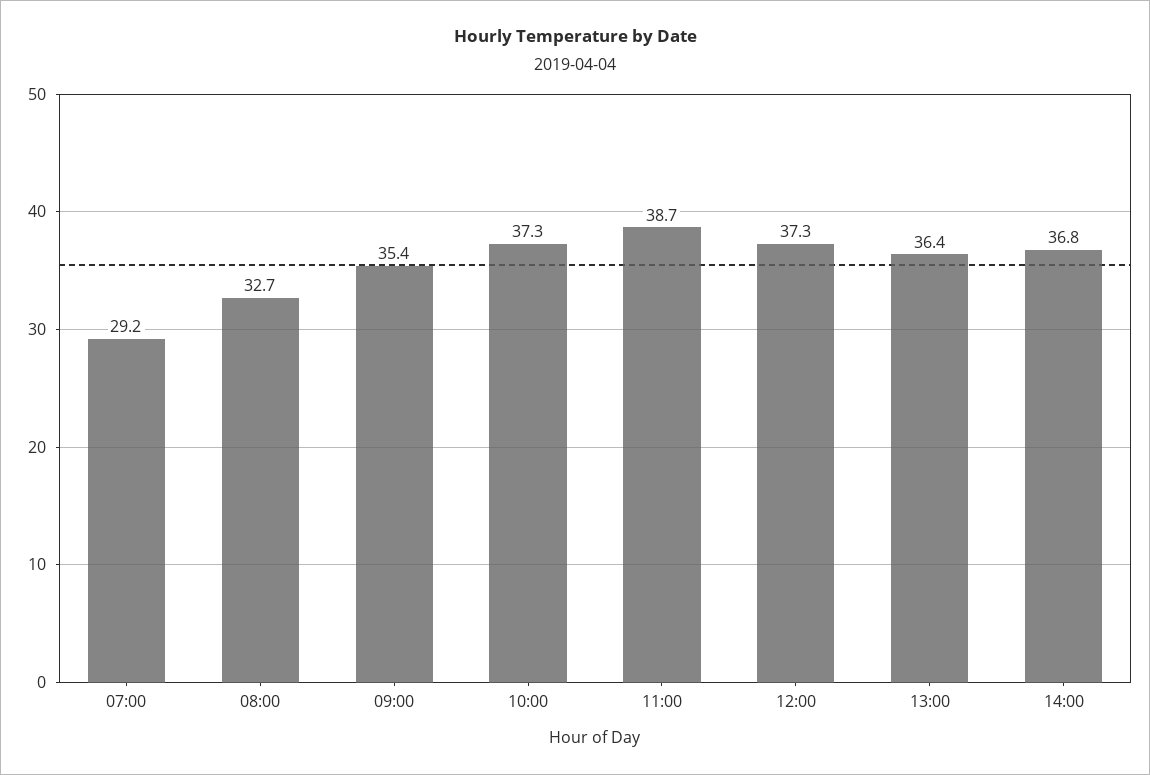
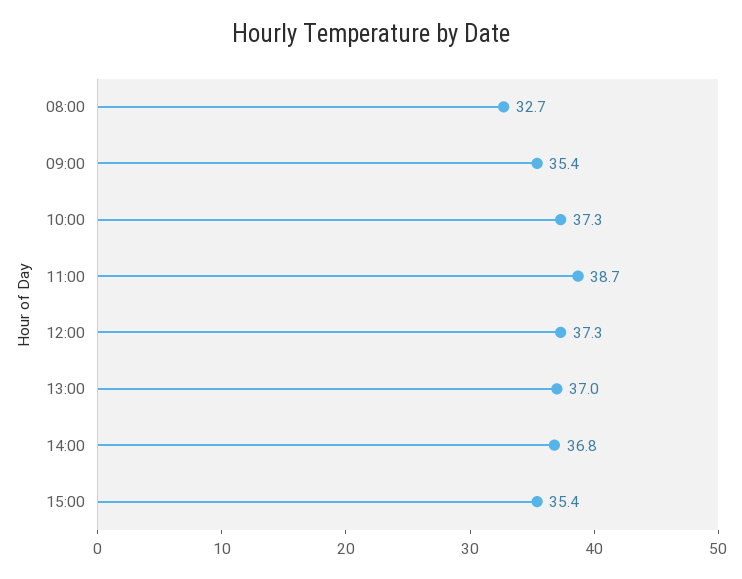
07:00: 29.2 -> none
13:00: 36.4 -> 37
15:00: none -> 35.4

